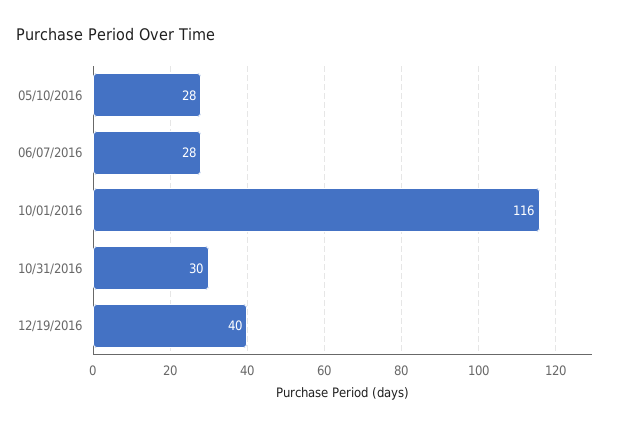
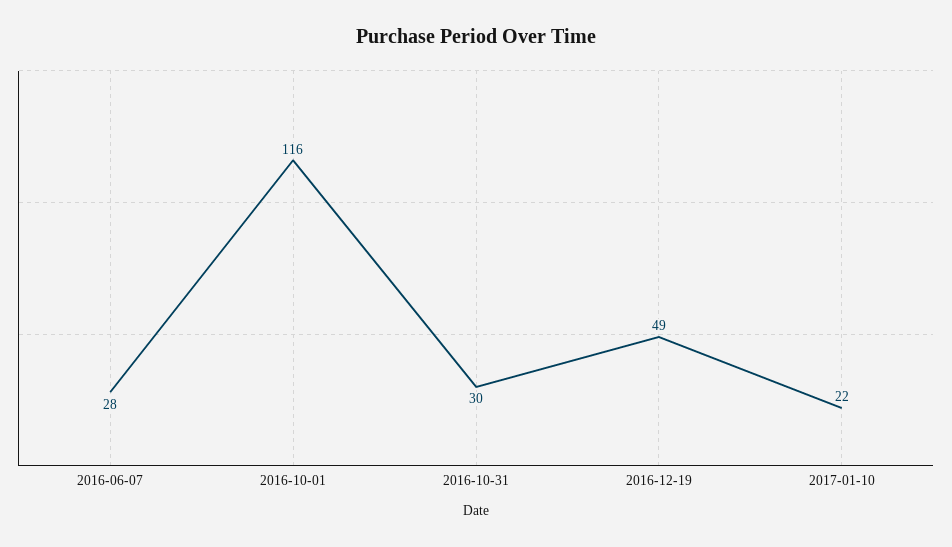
05/10/2016: 28 -> none
12/19/2016: 40 -> 49
2017-01-10: none -> 22

